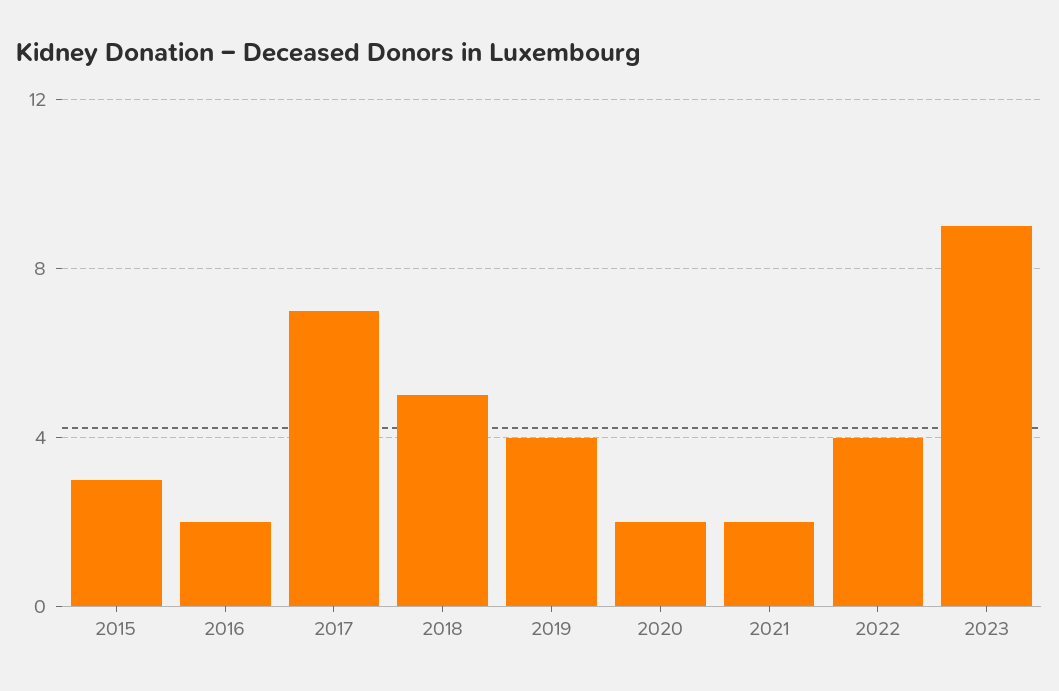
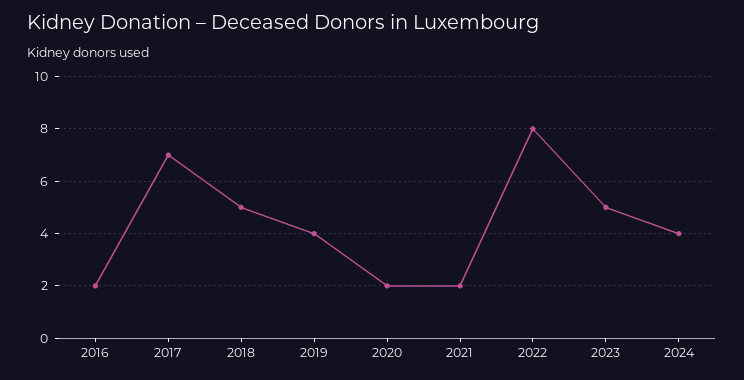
2015: 3 -> none
2022: 4 -> 8
2023: 9 -> 5
2024: none -> 4

